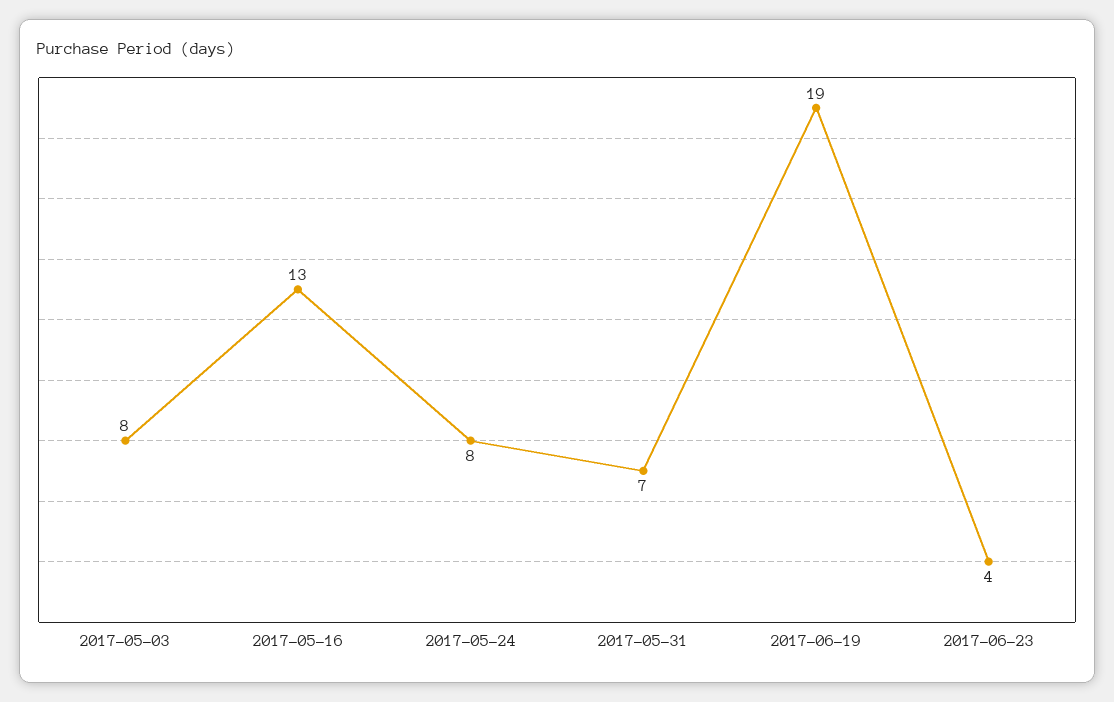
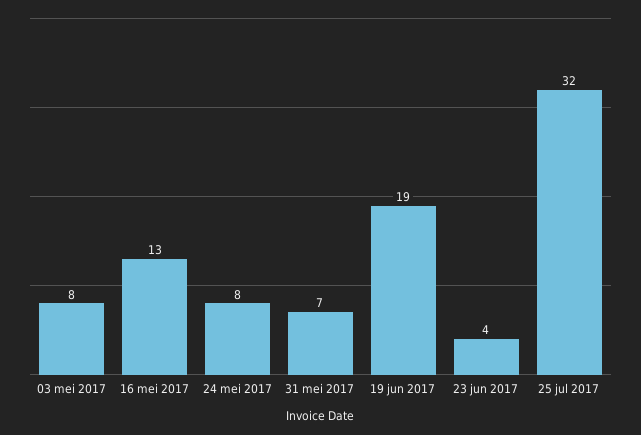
25 jul 2017: none -> 32

